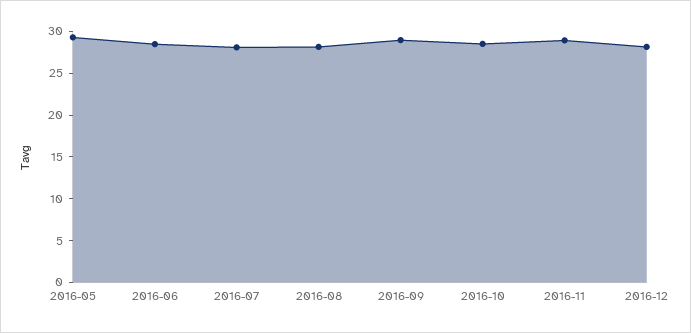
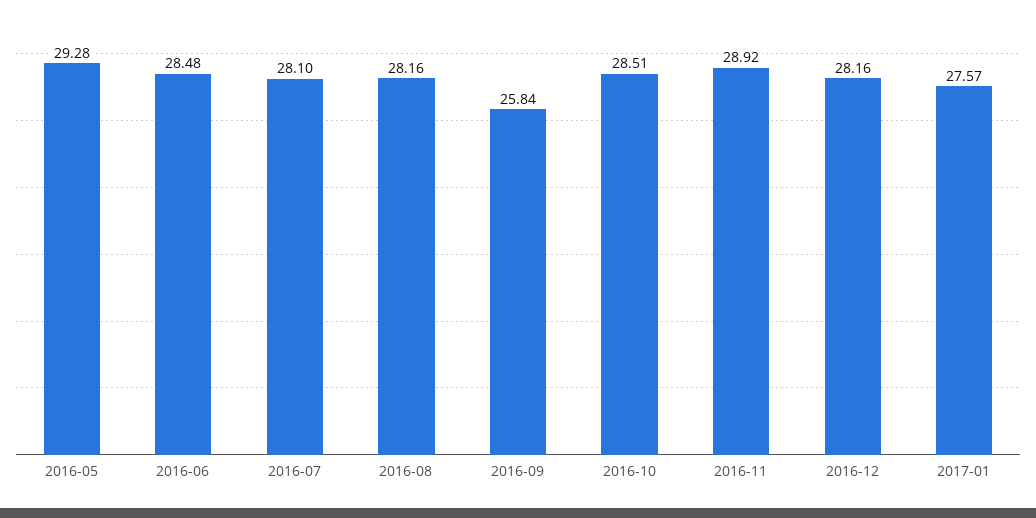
2016-09: 29 -> 25.84
2017-01: none -> 27.57

